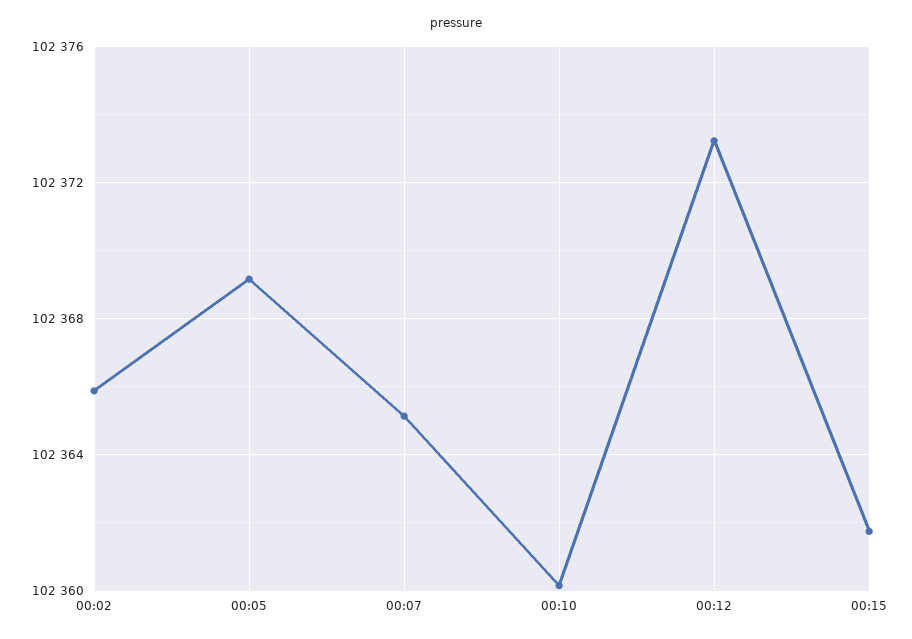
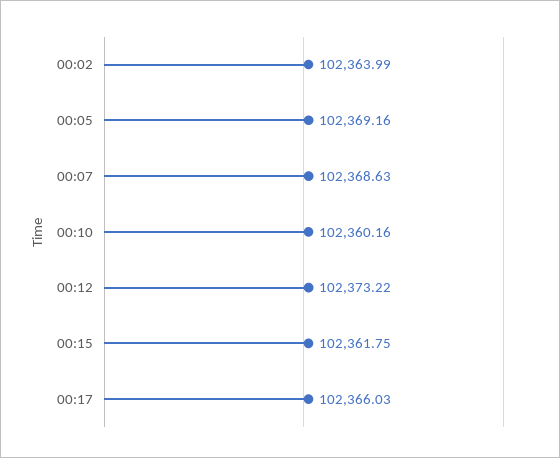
00:02: 102366 -> 102363.99
00:07: 102365 -> 102368.63
00:17: none -> 102366.03

